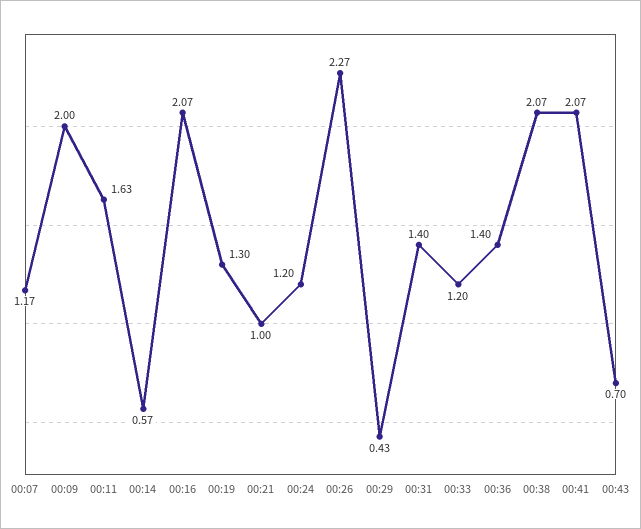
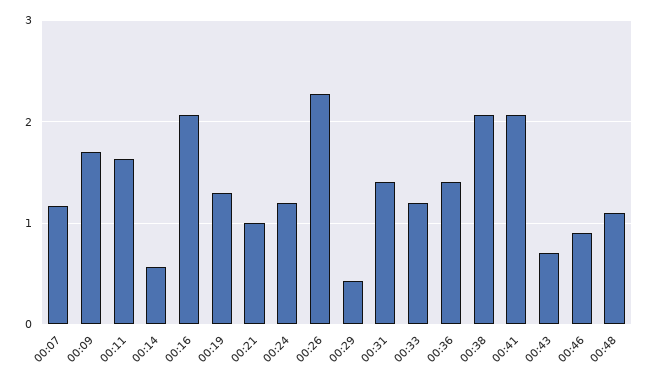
00:09: 2 -> 1.7
00:46: none -> 0.9
00:48: none -> 1.1

